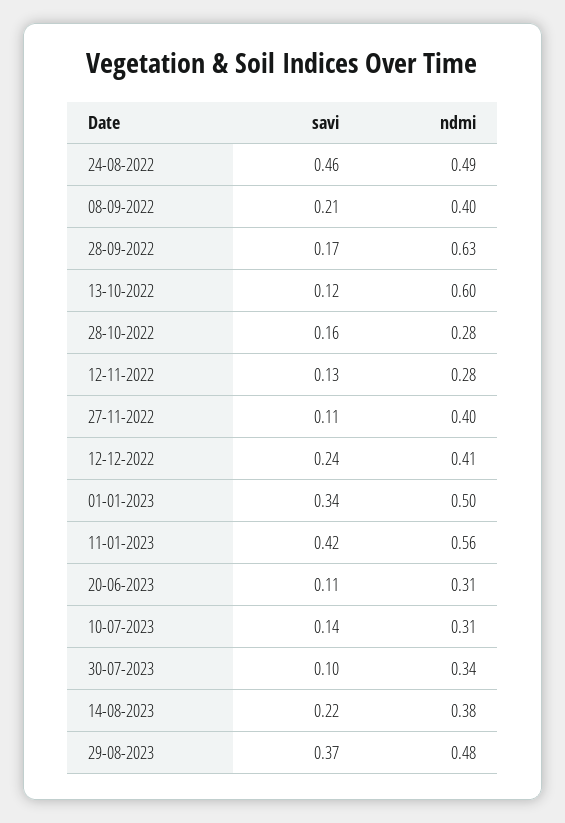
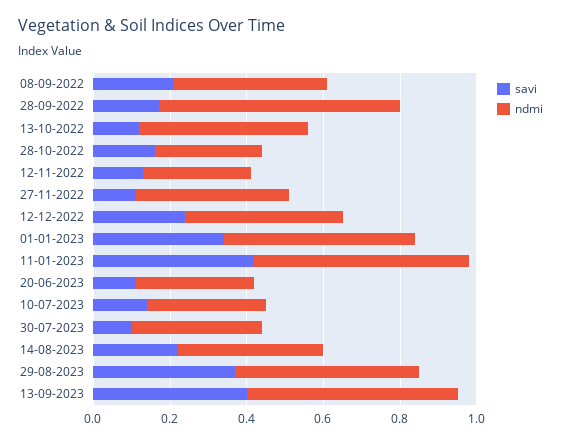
savi, 24-08-2022: 0.46 -> none
ndmi, 24-08-2022: 0.49 -> none
ndmi, 13-10-2022: 0.6 -> 0.45
savi, 13-09-2023: none -> 0.4
ndmi, 13-09-2023: none -> 0.55

